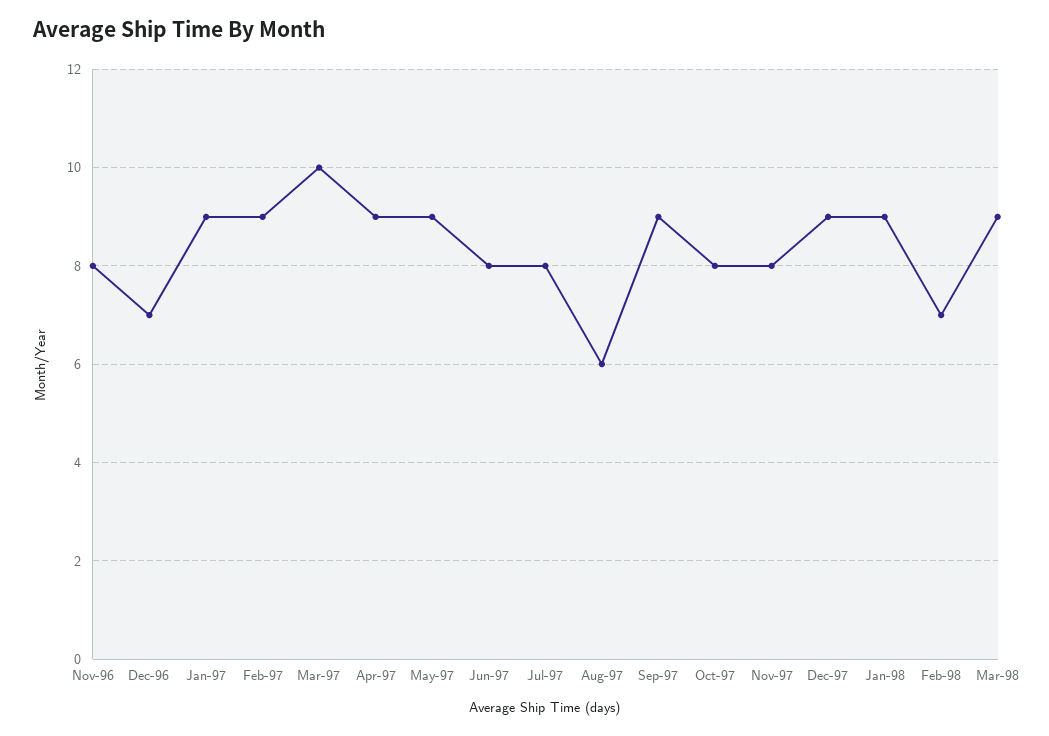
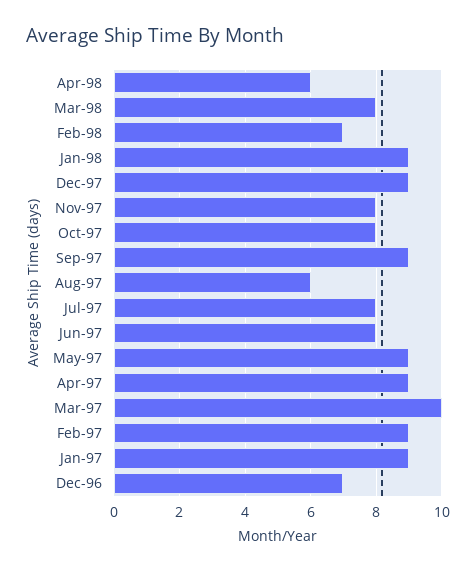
Nov-96: 8 -> none
Mar-98: 9 -> 8
Apr-98: none -> 6

